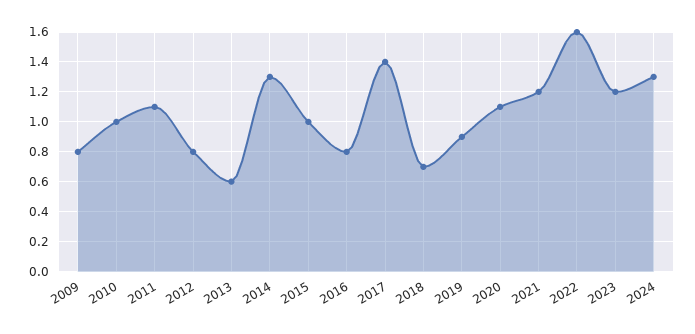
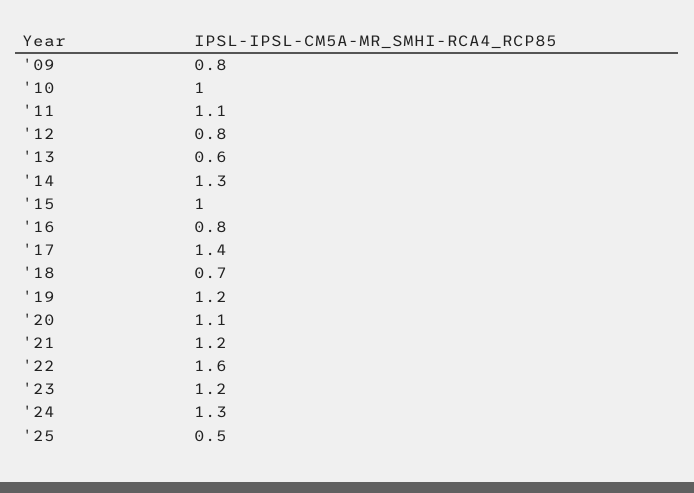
2019: 0.9 -> 1.2
'25: none -> 0.5

